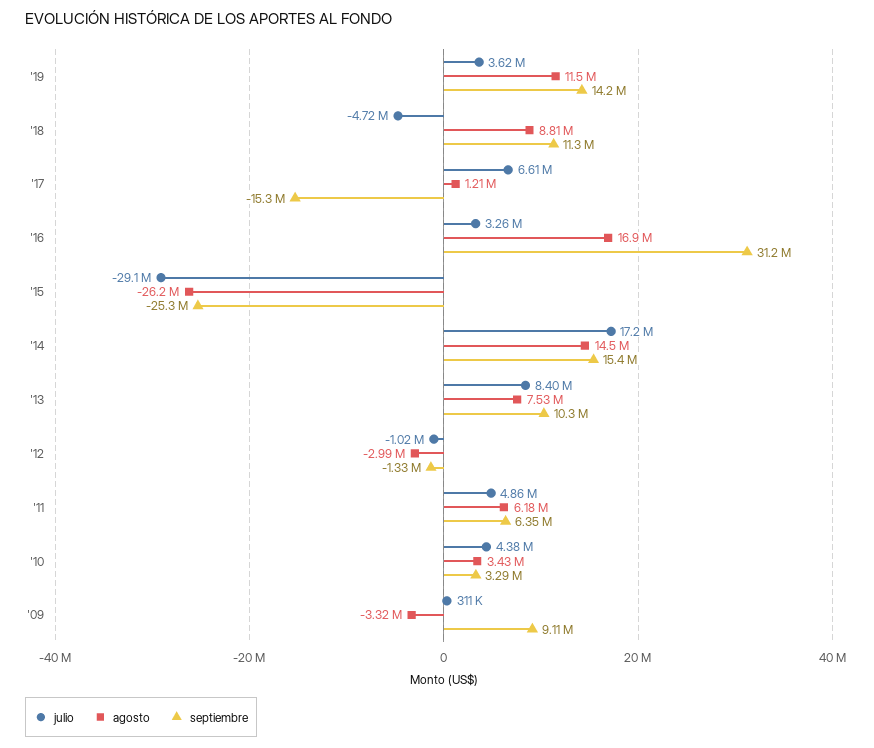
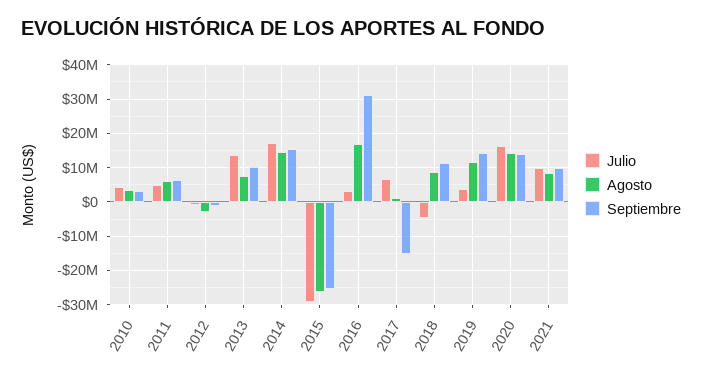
julio, '13: 8400000 -> 14000000
julio, '09: 311000 -> none
agosto, '09: -3320000 -> none
septiembre, '09: 9110000 -> none
julio, 2020: none -> 16000000
agosto, 2020: none -> 14000000
septiembre, 2020: none -> 14000000
julio, 2021: none -> 10000000
agosto, 2021: none -> 8000000
septiembre, 2021: none -> 10000000

